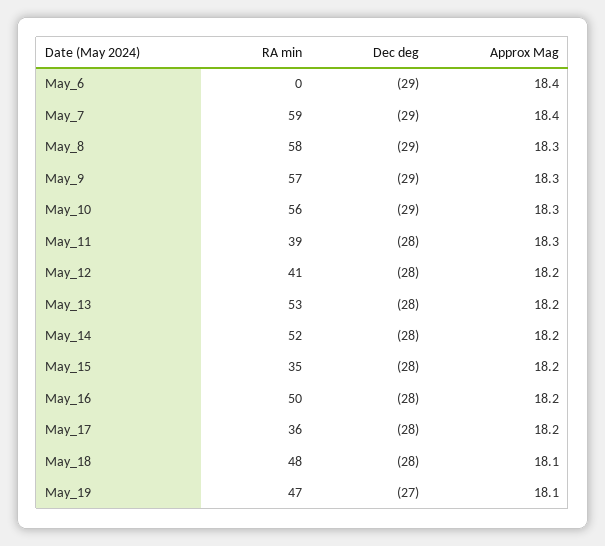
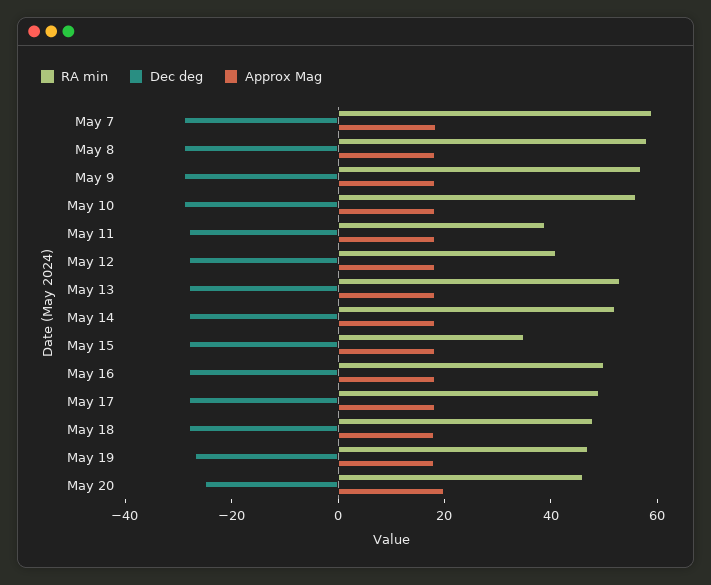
RA min, May_6: 0 -> none
Dec deg, May_6: -29 -> none
Approx Mag, May_6: 18.4 -> none
RA min, May_17: 36 -> 50
RA min, May 20: none -> 45
Dec deg, May 20: none -> -25
Approx Mag, May 20: none -> 20

